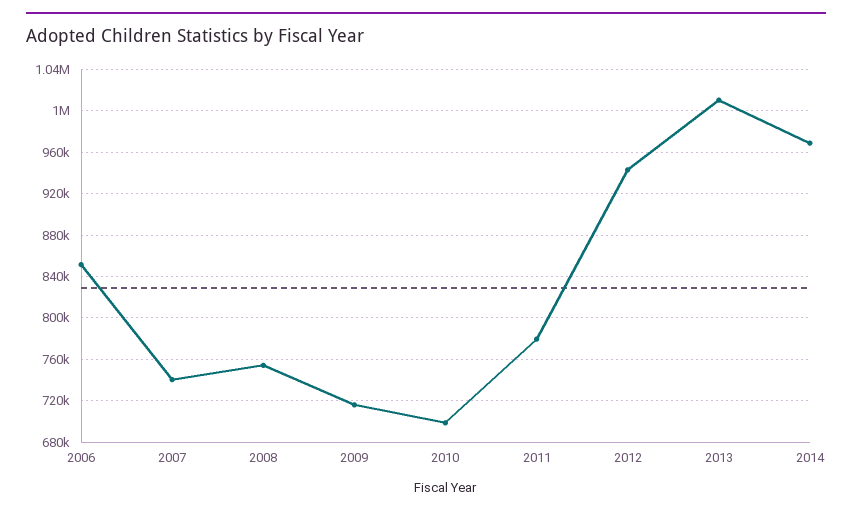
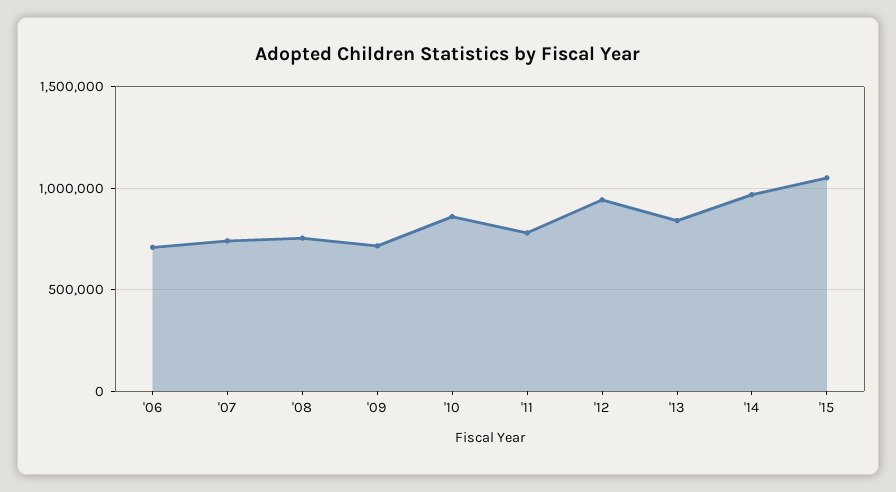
2006: 850000 -> 700000
2010: 700000 -> 850000
2013: 1010000 -> 850000
'15: none -> 1050000

